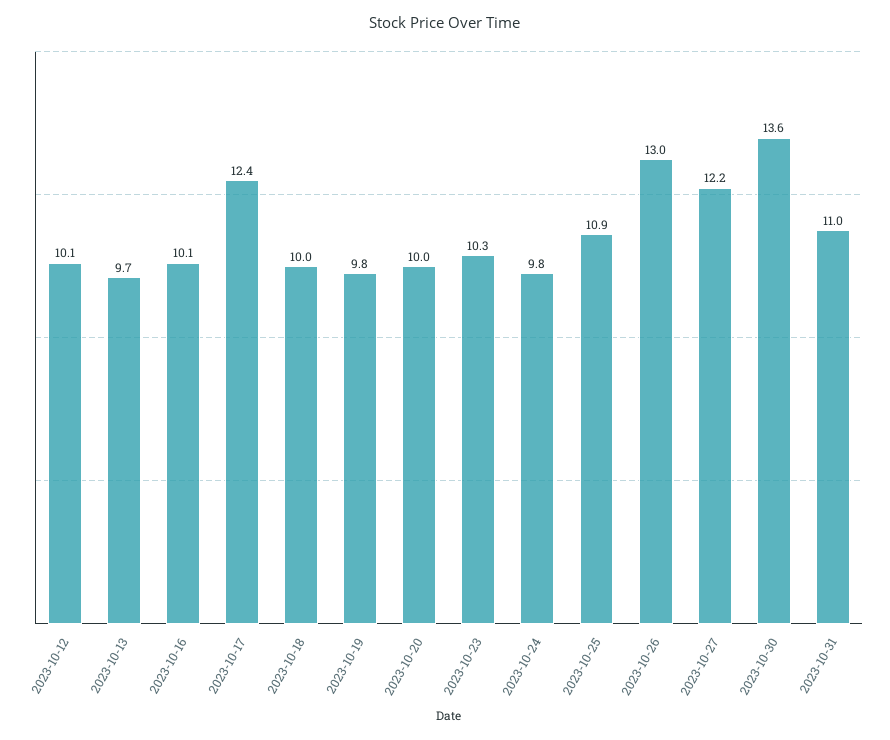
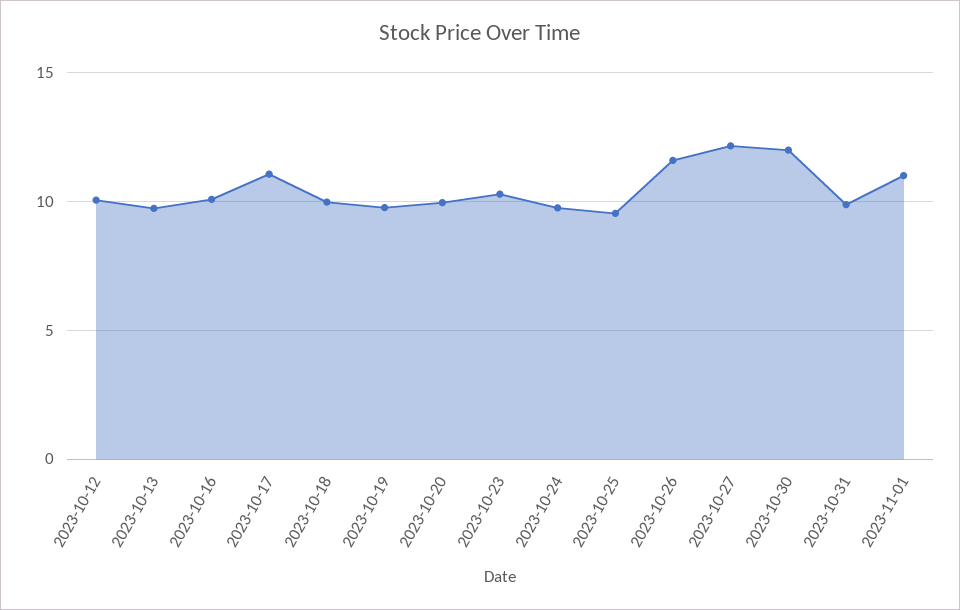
2023-10-17: 12.4 -> 11
2023-10-25: 10.9 -> 9.5
2023-10-26: 13 -> 11.5
2023-10-30: 13.6 -> 12
2023-10-31: 11 -> 10
2023-11-01: none -> 11

